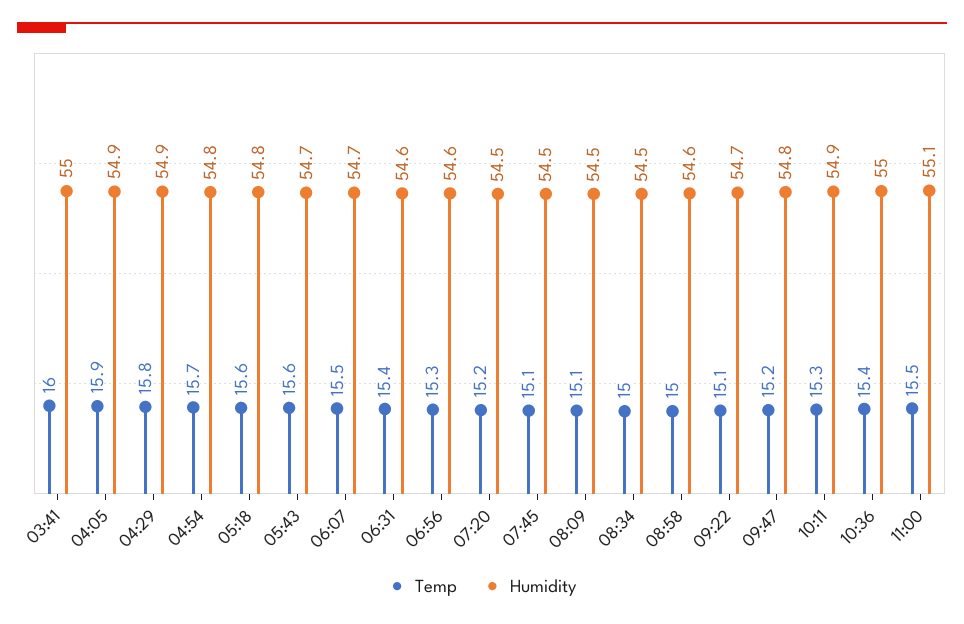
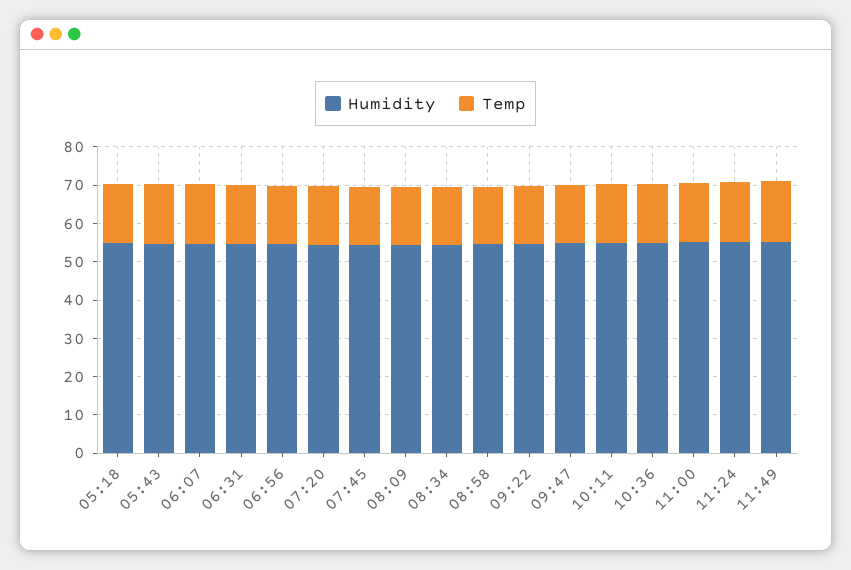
Temp, 03:41: 16 -> none
Humidity, 03:41: 55 -> none
Temp, 04:05: 15.9 -> none
Humidity, 04:05: 54.9 -> none
Temp, 04:29: 15.8 -> none
Humidity, 04:29: 54.9 -> none
Temp, 04:54: 15.7 -> none
Humidity, 04:54: 54.8 -> none
Humidity, 11:24: none -> 55
Temp, 11:24: none -> 15
Humidity, 11:49: none -> 55
Temp, 11:49: none -> 15

